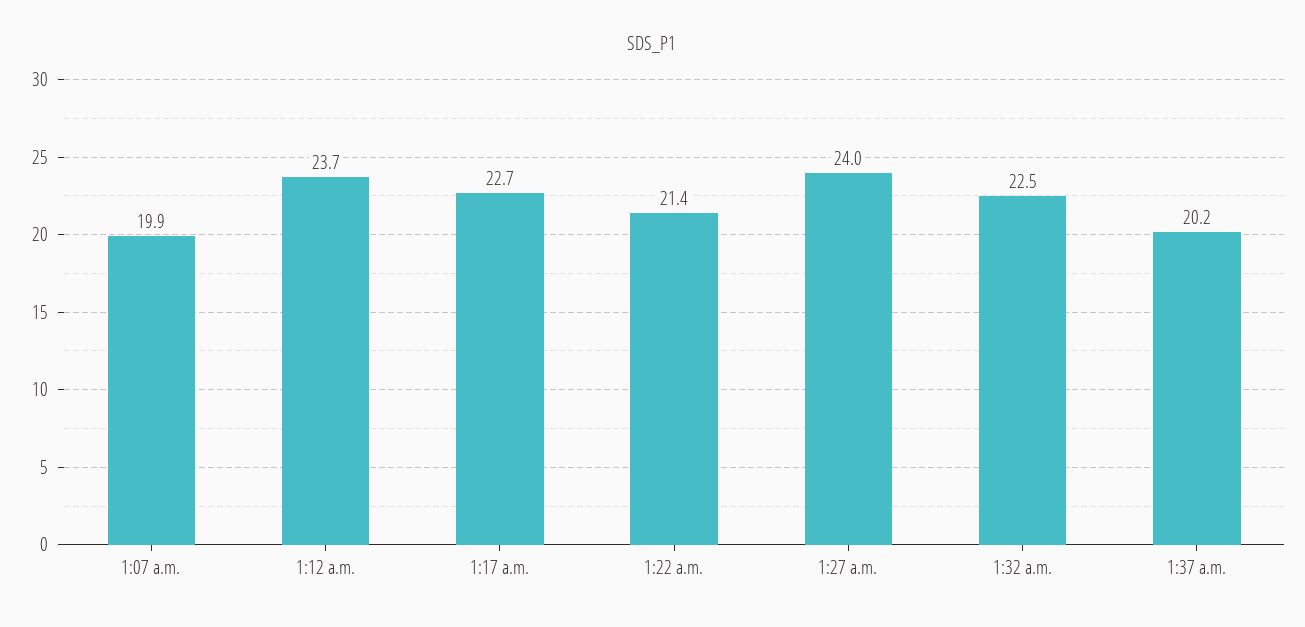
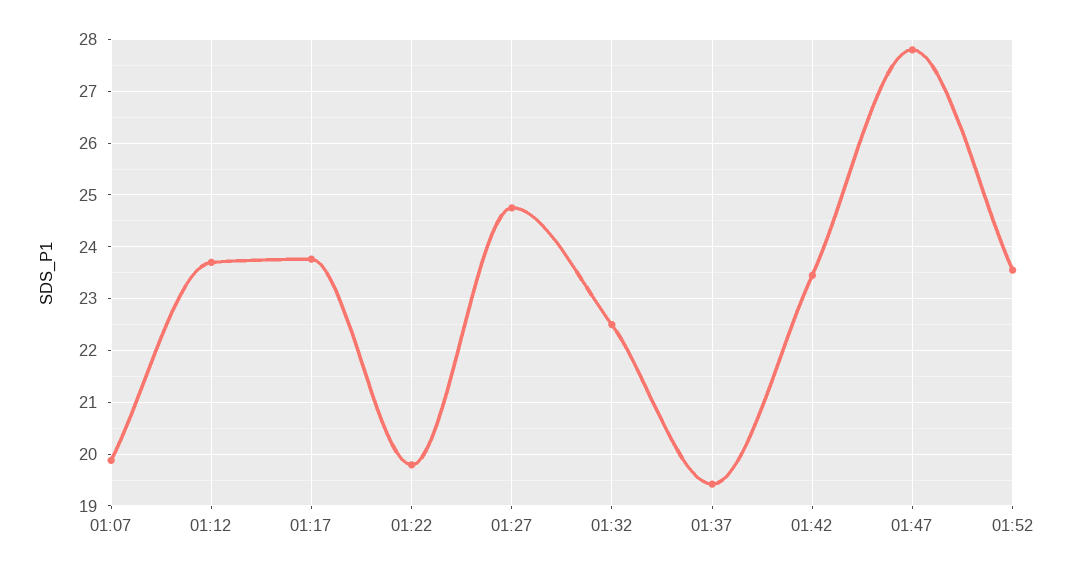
1:17 a.m.: 22.7 -> 23.8
1:22 a.m.: 21.4 -> 19.8
1:27 a.m.: 24 -> 24.8
1:37 a.m.: 20.2 -> 19.4
01:42: none -> 23.4
01:47: none -> 27.8
01:52: none -> 23.6

